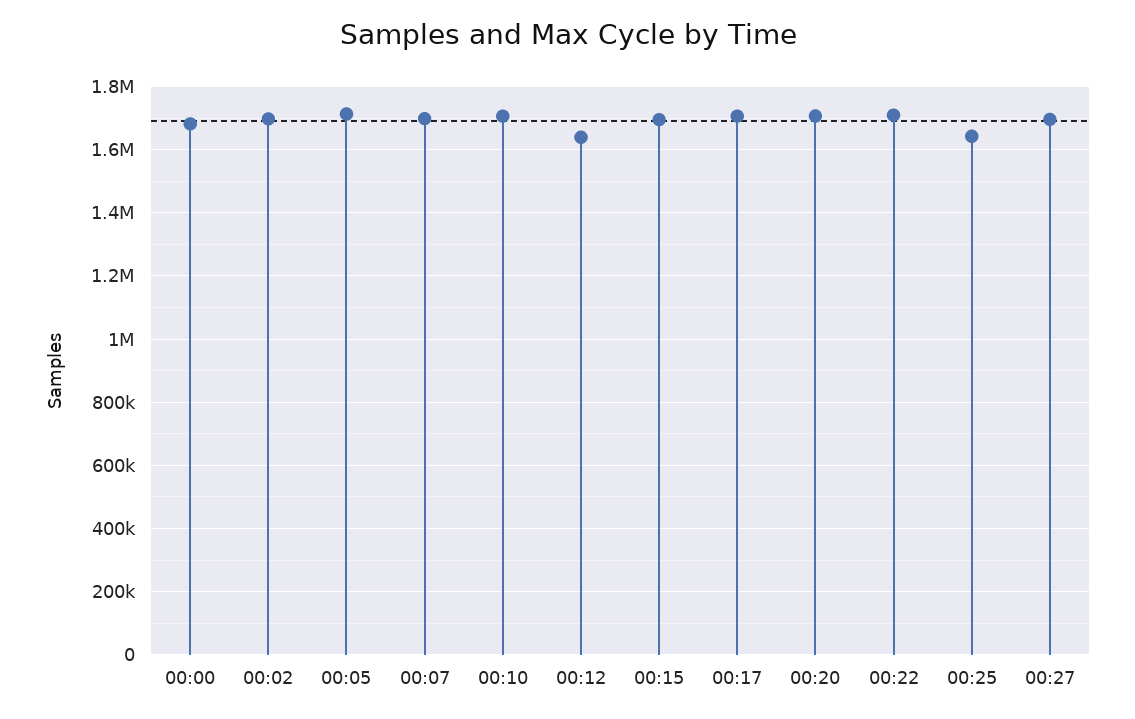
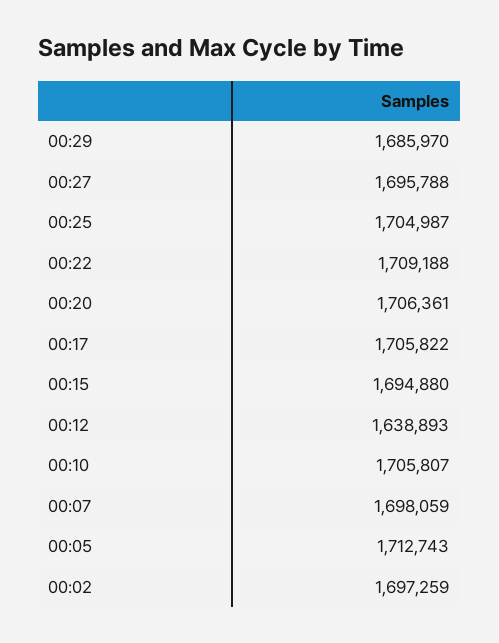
00:00: 1680000 -> none
00:25: 1640000 -> 1704987
00:29: none -> 1685970

